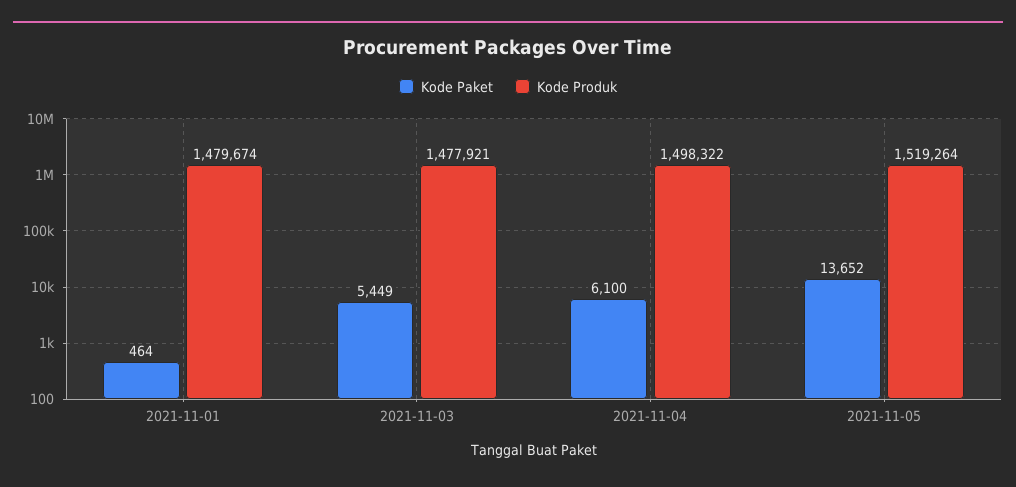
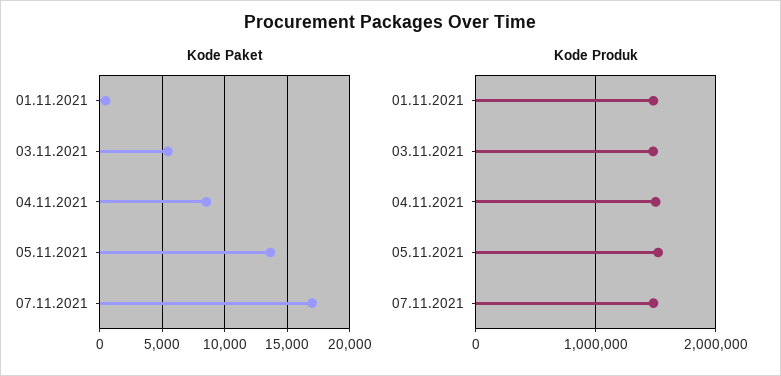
Kode Paket, 2021-11-04: 6100 -> 8500
Kode Paket, 07.11.2021: none -> 17000
Kode Produk, 07.11.2021: none -> 1500000

